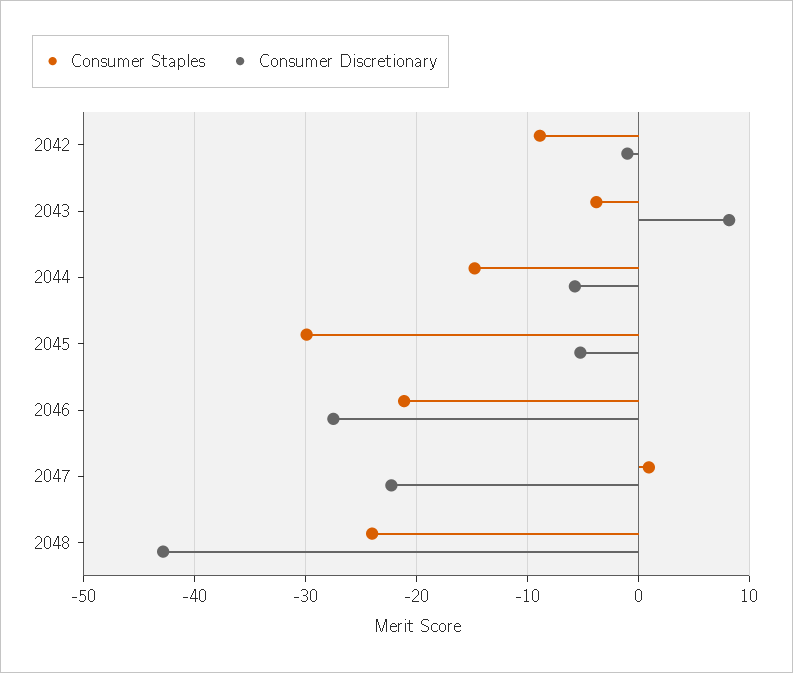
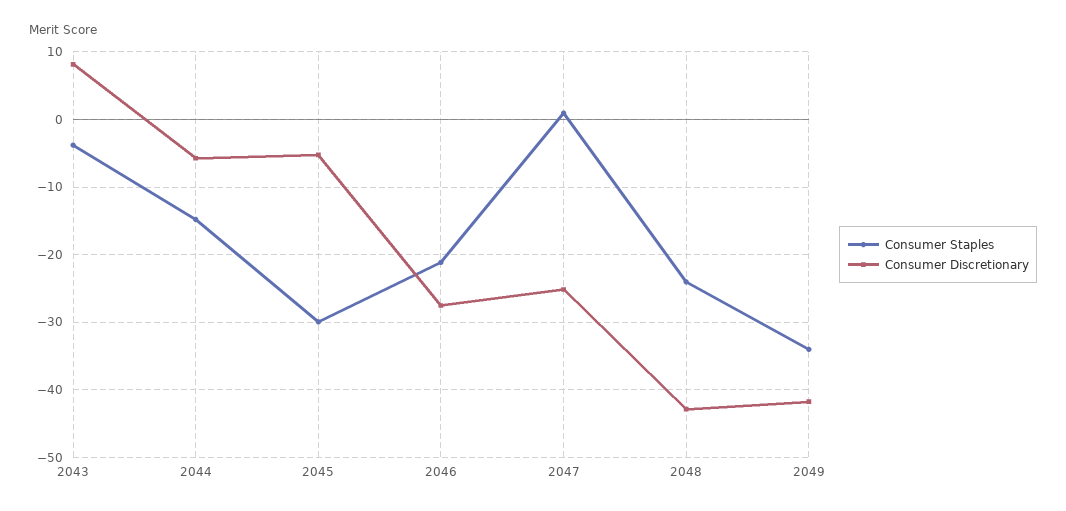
Consumer Staples, 2042: -9 -> none
Consumer Discretionary, 2042: -1 -> none
Consumer Discretionary, 2047: -22 -> -25
Consumer Staples, 2049: none -> -34
Consumer Discretionary, 2049: none -> -42

